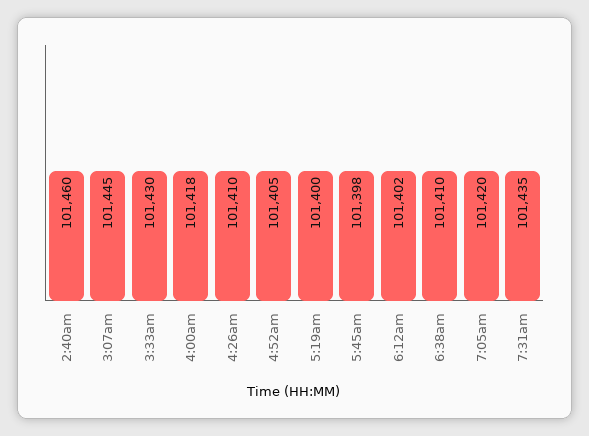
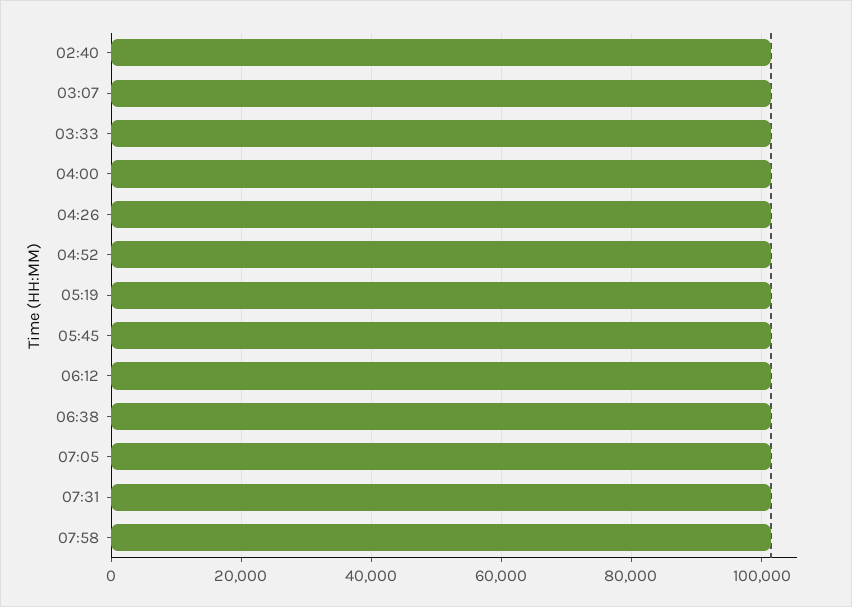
07:58: none -> 102000

